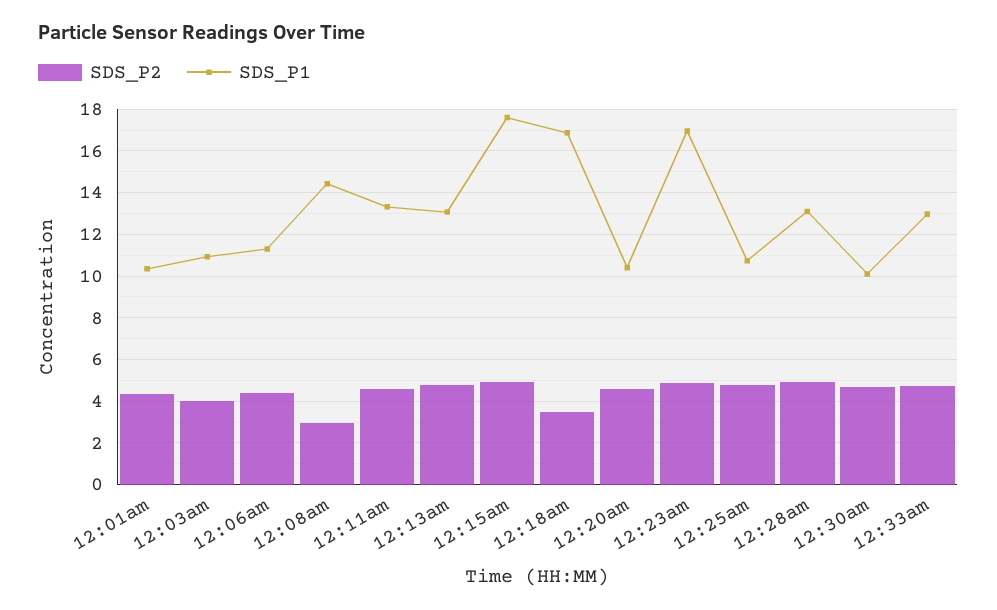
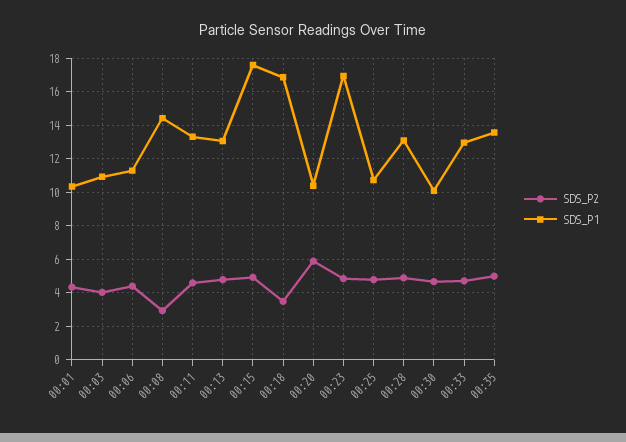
SDS_P2, 12:20am: 4.5 -> 6
SDS_P2, 00:35: none -> 5
SDS_P1, 00:35: none -> 13.5

